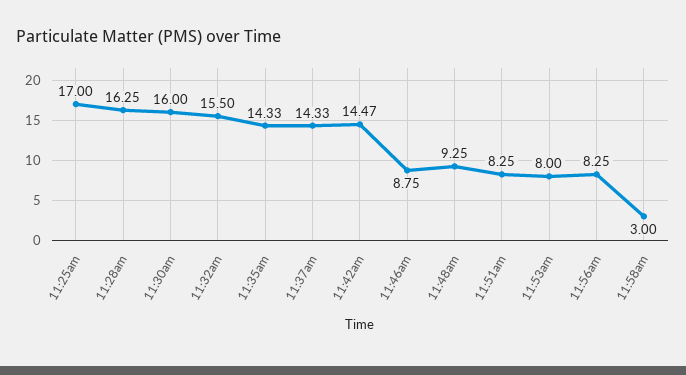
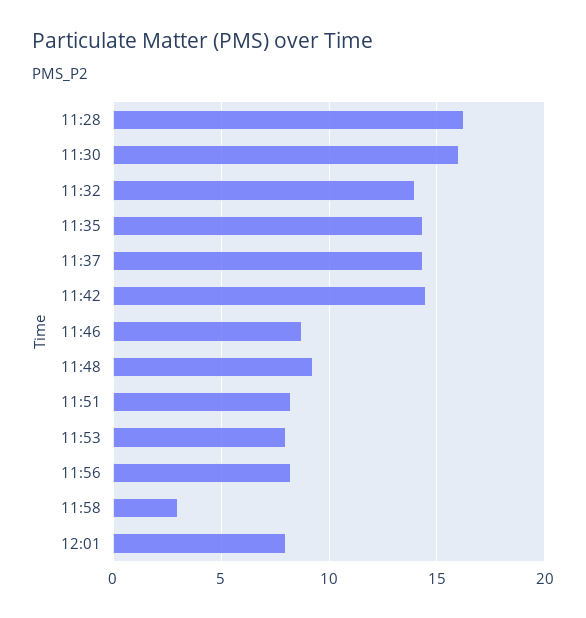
11:25am: 17 -> none
11:32am: 15.5 -> 14
12:01: none -> 8

